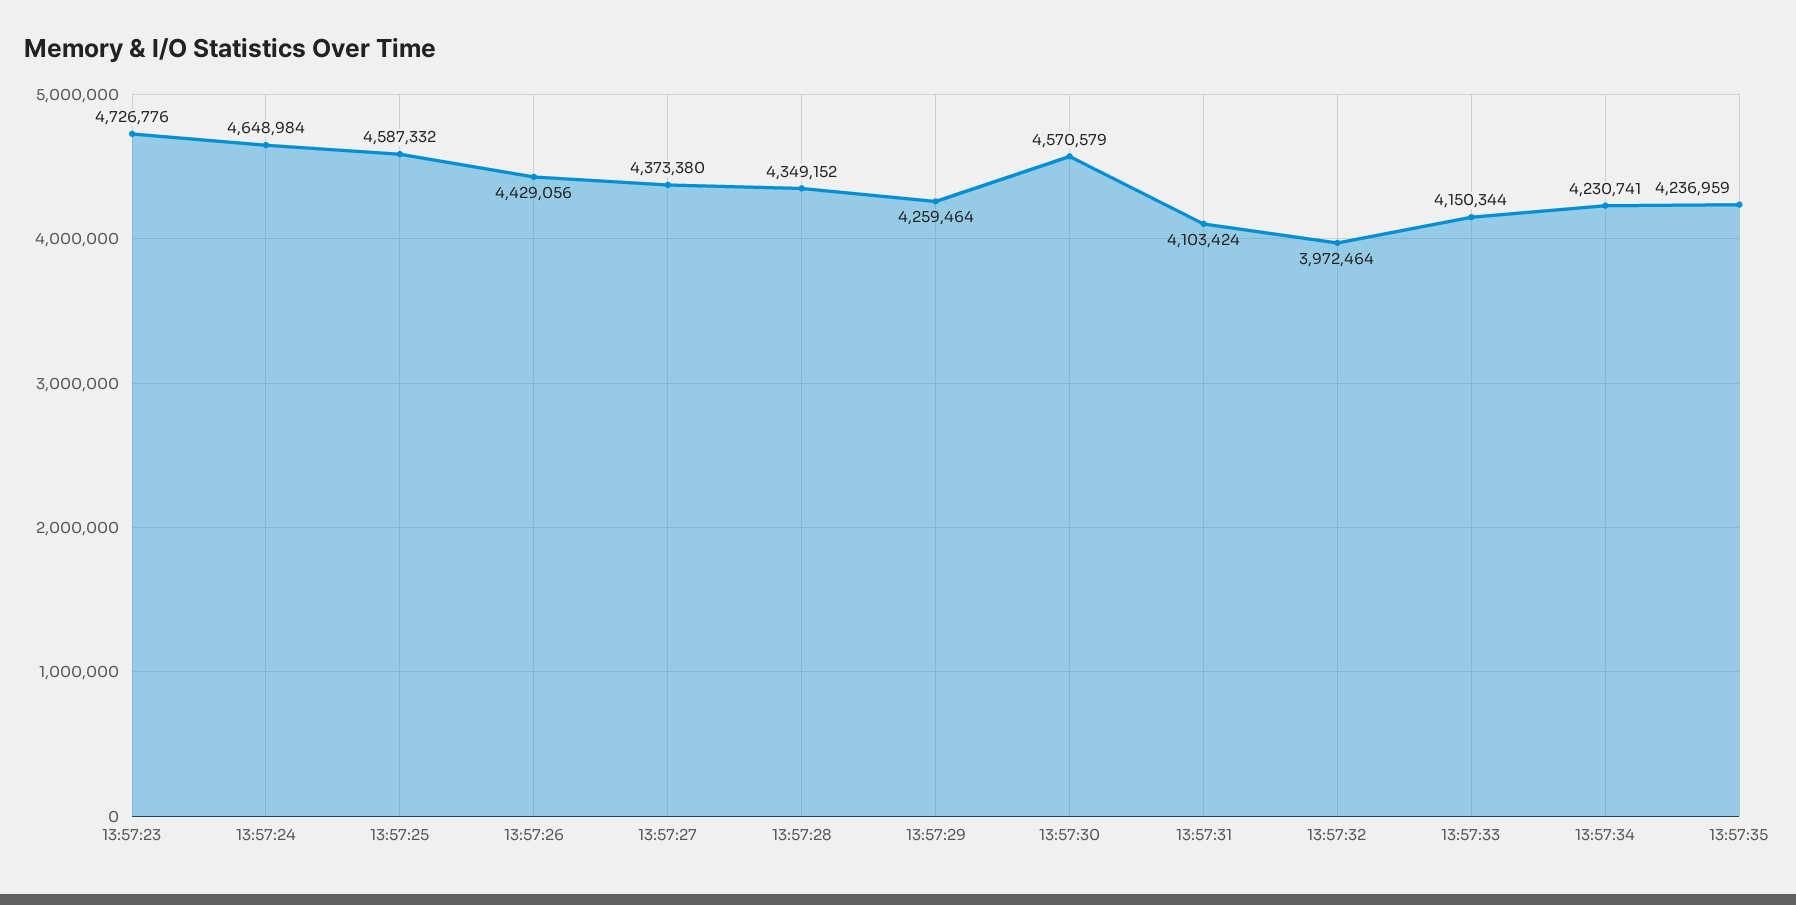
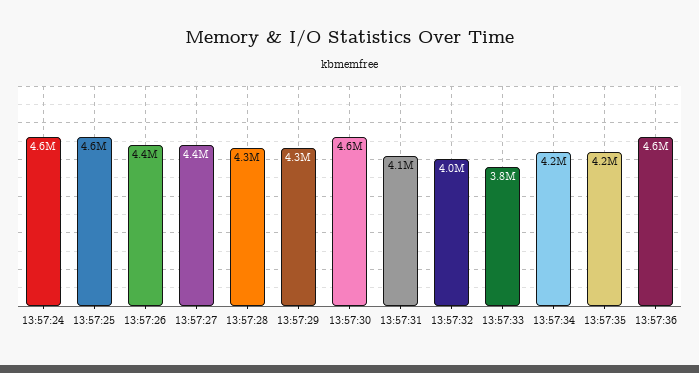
13:57:23: 4726776 -> none
13:57:33: 4150344 -> 3800000
13:57:36: none -> 4600000

